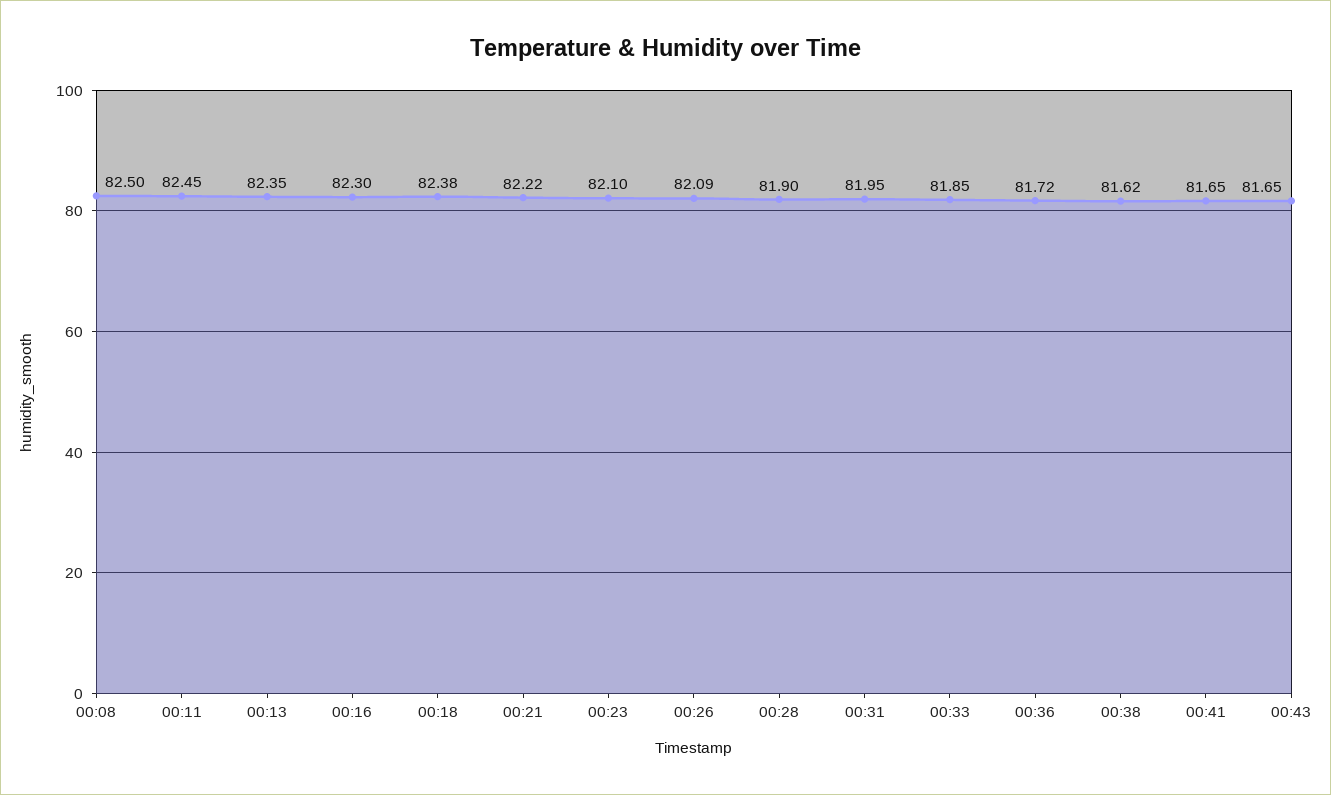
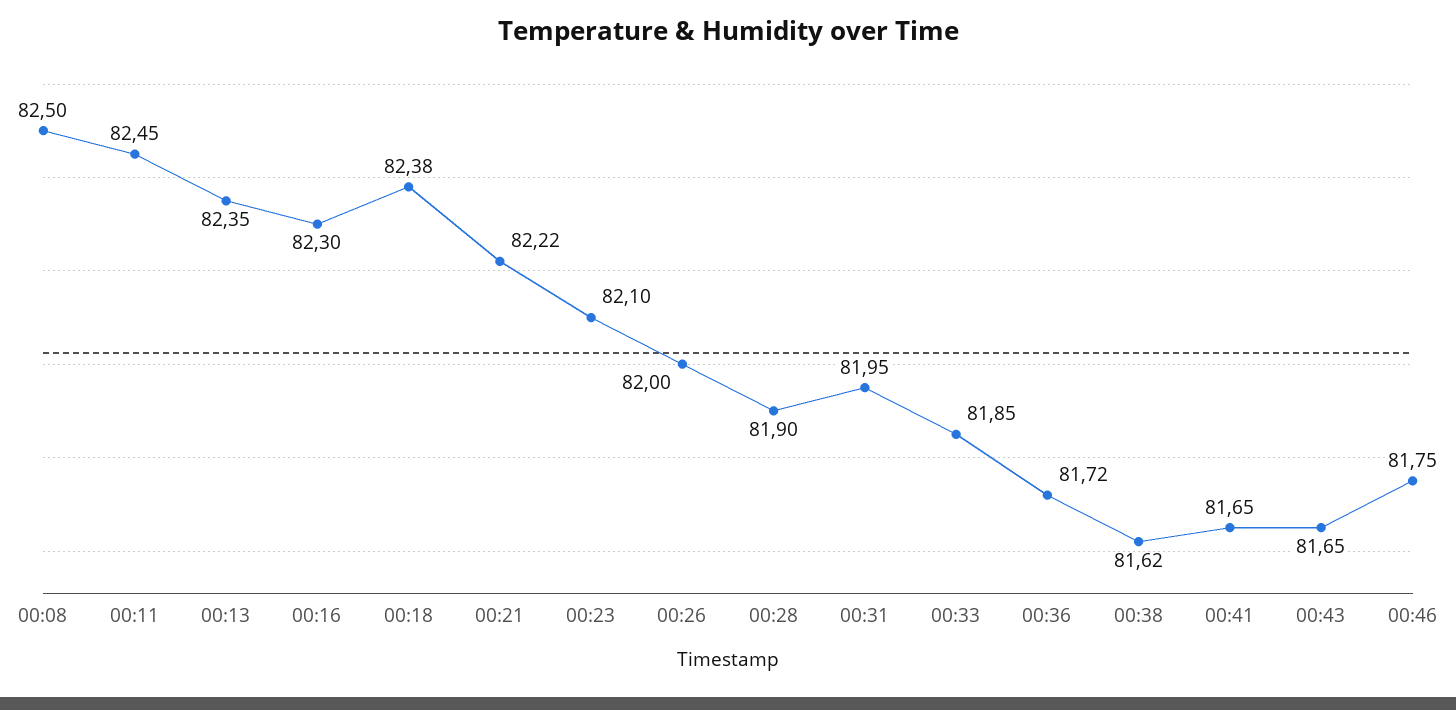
00:26: 82.09 -> 82
00:46: none -> 81.75

